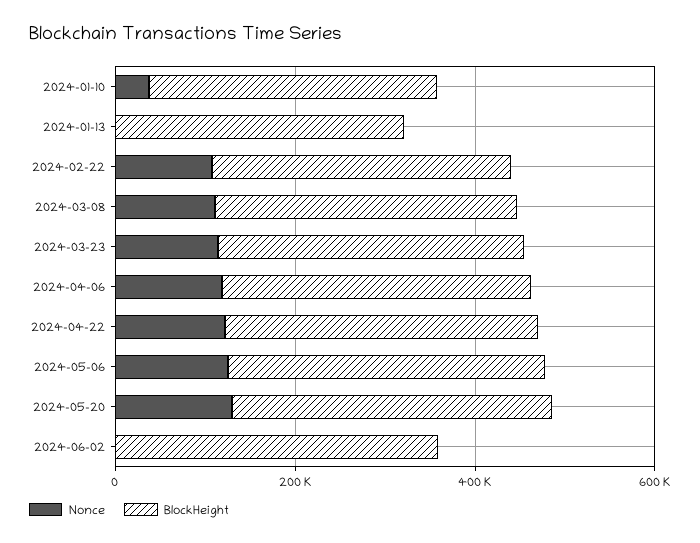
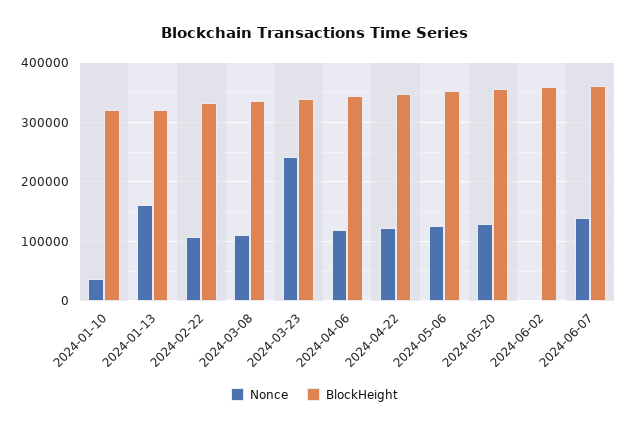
Nonce, 2024-01-13: 0 -> 160000
Nonce, 2024-03-23: 100000 -> 240000
Nonce, 2024-06-07: none -> 140000
BlockHeight, 2024-06-07: none -> 360000

